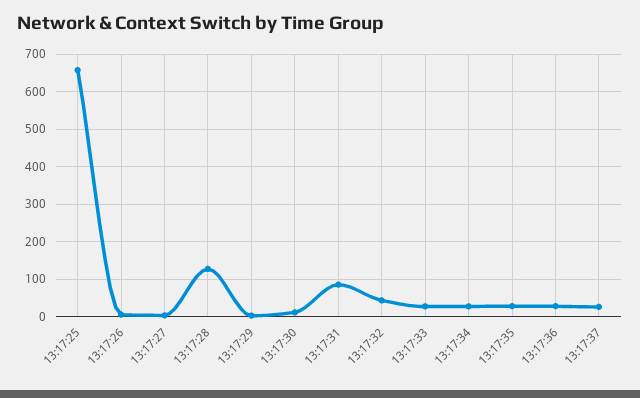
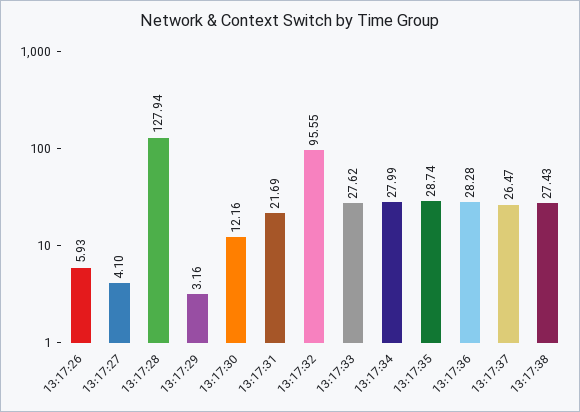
13:17:25: 660 -> none
13:17:31: 80 -> 21.69
13:17:32: 40 -> 95.55
13:17:38: none -> 27.43

